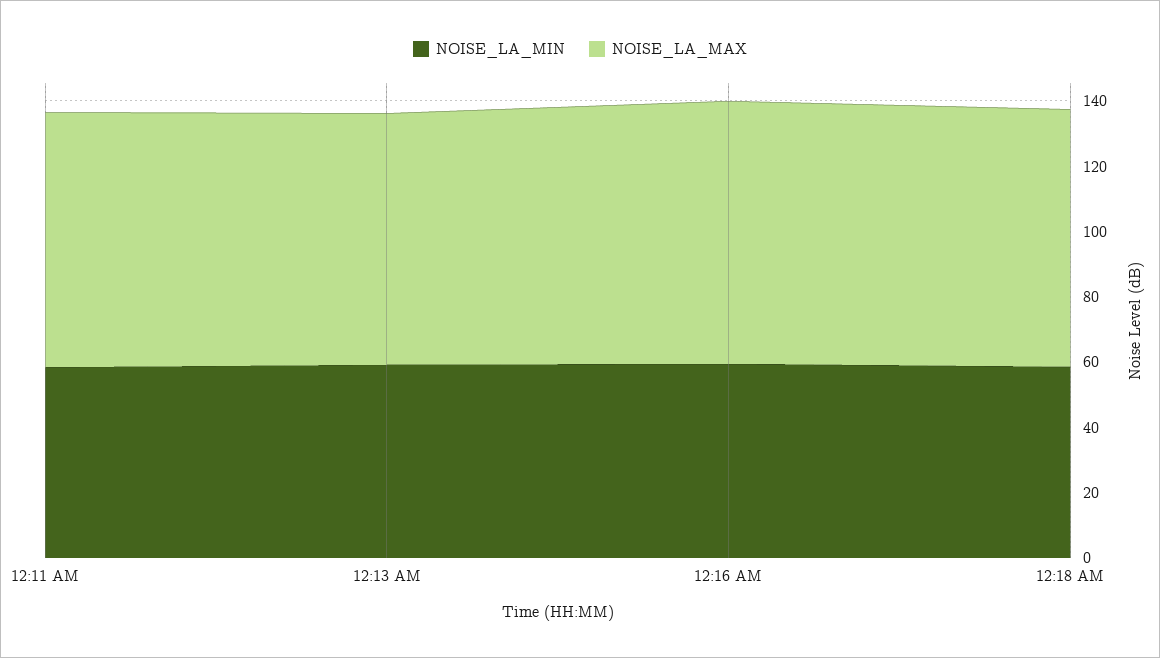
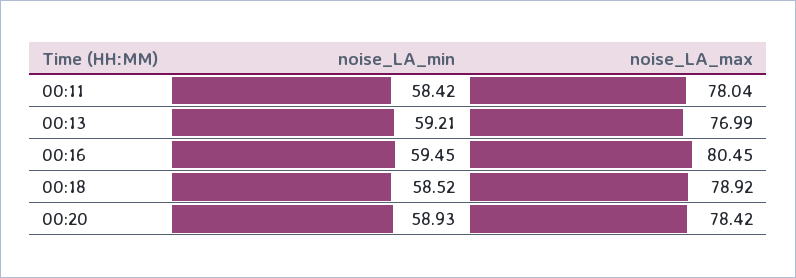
NOISE_LA_MIN, 00:20: none -> 58.93
NOISE_LA_MAX, 00:20: none -> 78.42

